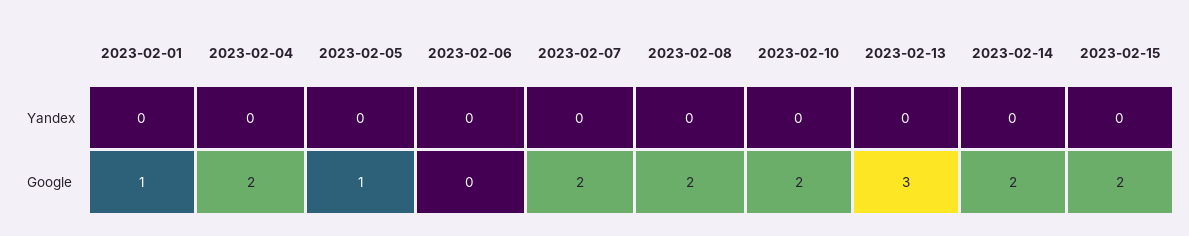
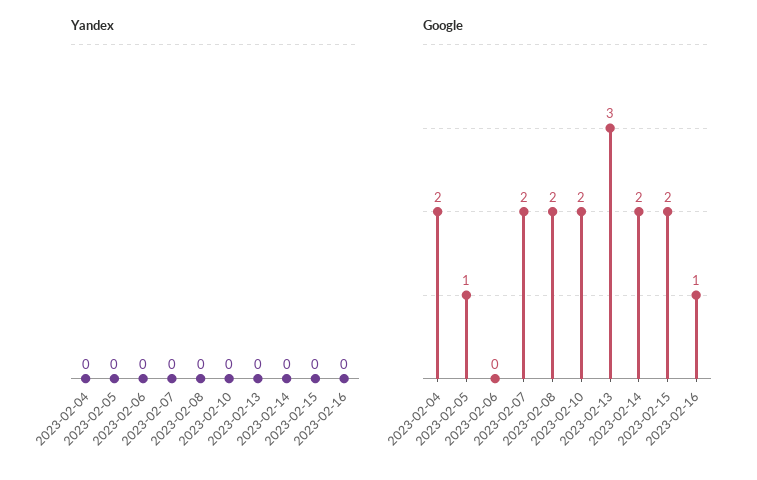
Yandex, 2023-02-01: 0 -> none
Google, 2023-02-01: 1 -> none
Yandex, 2023-02-16: none -> 0
Google, 2023-02-16: none -> 1

